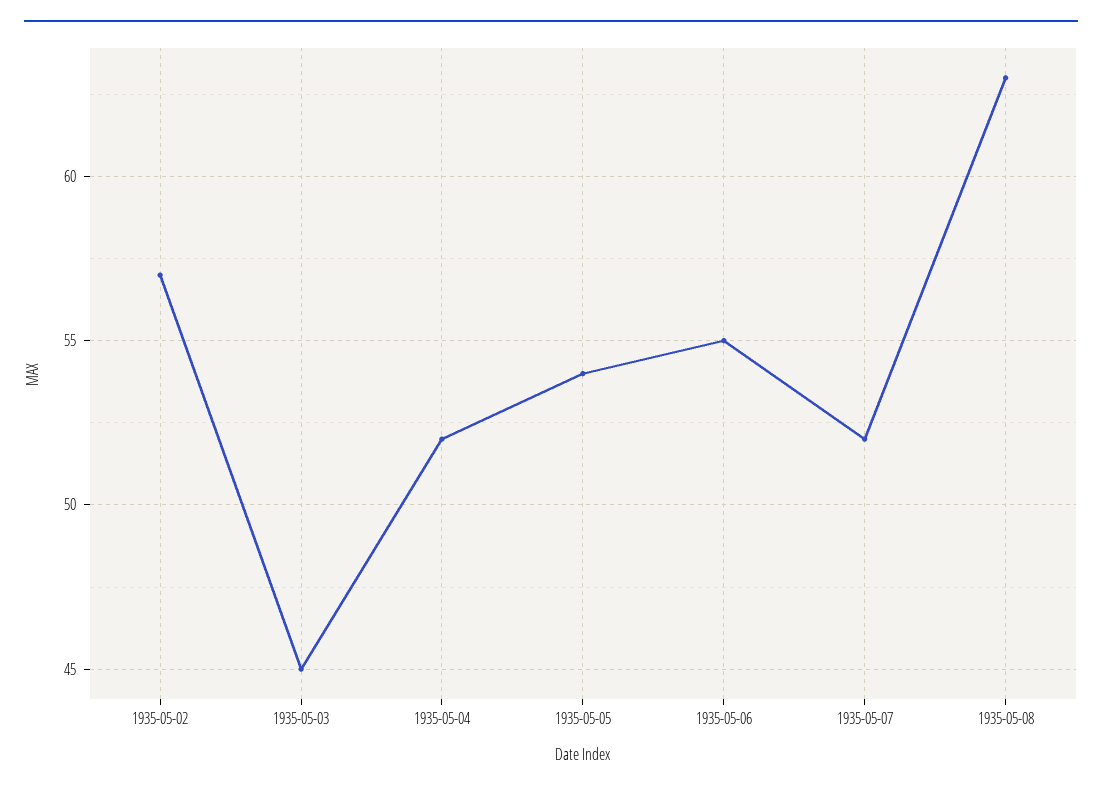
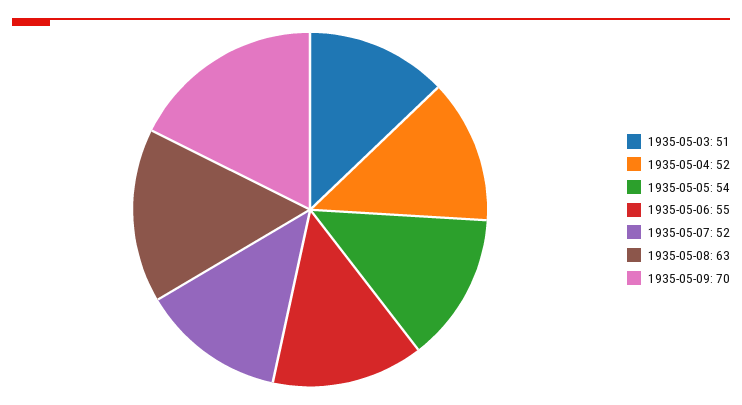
1935-05-02: 57 -> none
1935-05-03: 45 -> 51
1935-05-09: none -> 70

